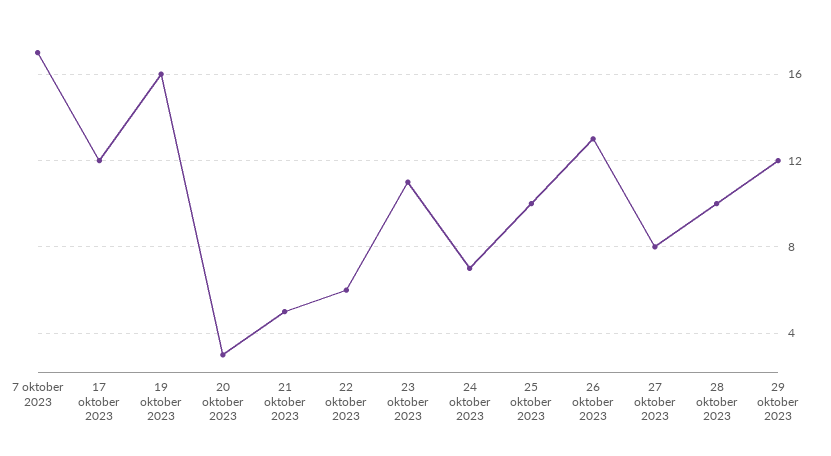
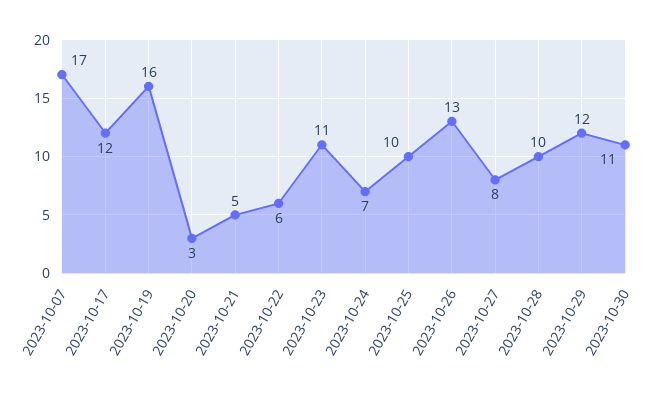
2023-10-30: none -> 11

